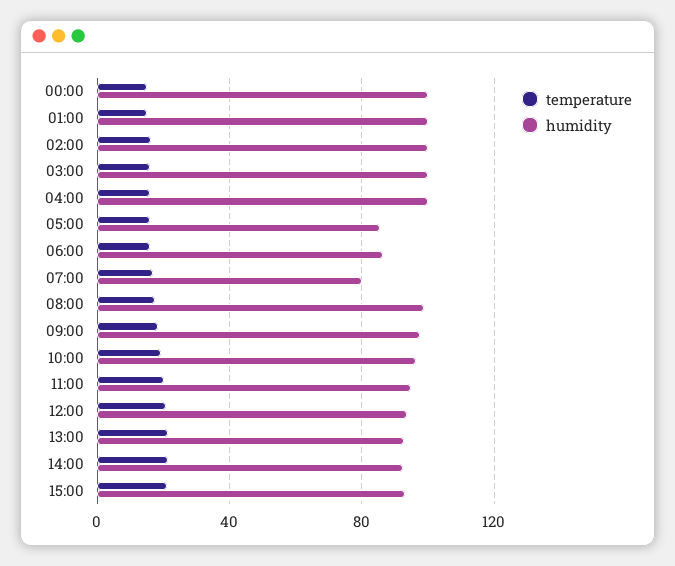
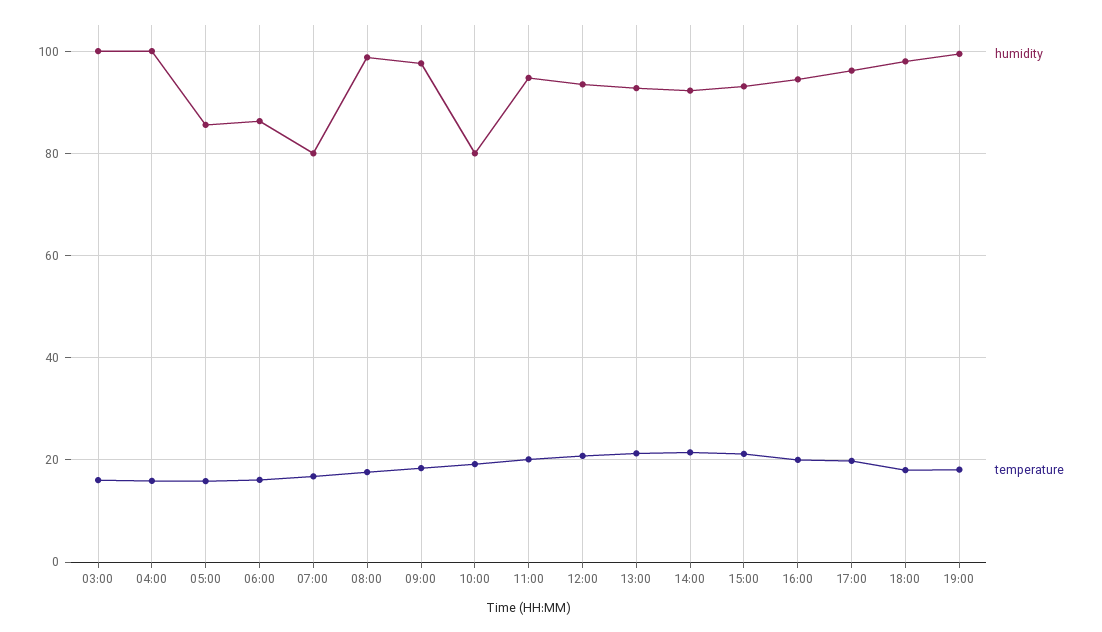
temperature, 00:00: 15 -> none
humidity, 00:00: 100 -> none
temperature, 01:00: 15 -> none
humidity, 01:00: 100 -> none
temperature, 02:00: 15 -> none
humidity, 02:00: 100 -> none
humidity, 10:00: 95 -> 80
humidity, 16:00: none -> 94
temperature, 16:00: none -> 20
humidity, 17:00: none -> 96
temperature, 17:00: none -> 20
humidity, 18:00: none -> 98
temperature, 18:00: none -> 18
humidity, 19:00: none -> 100
temperature, 19:00: none -> 18

